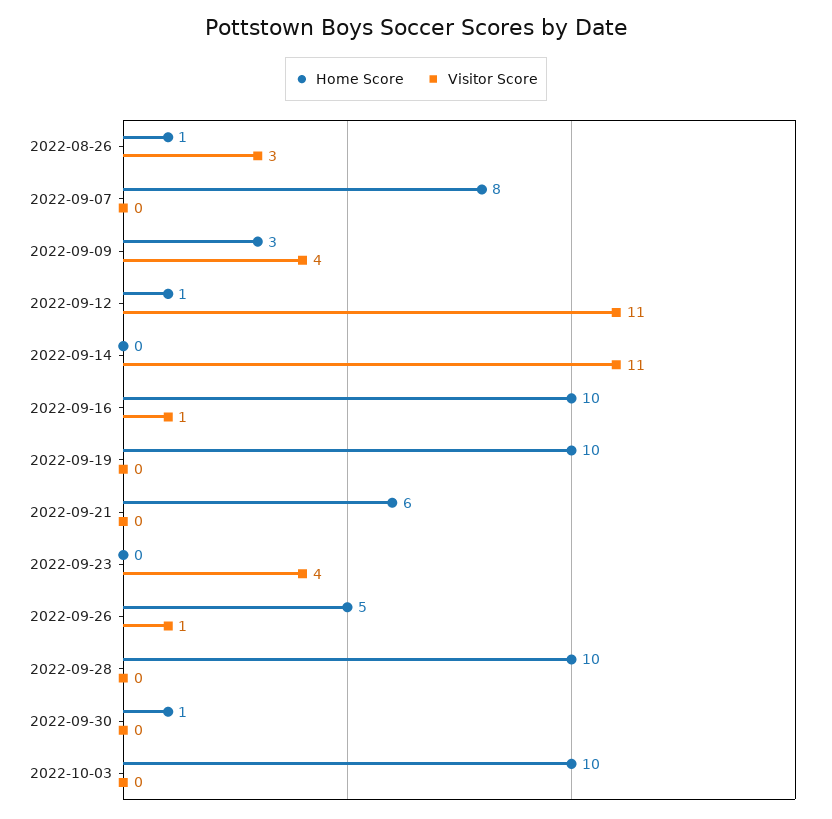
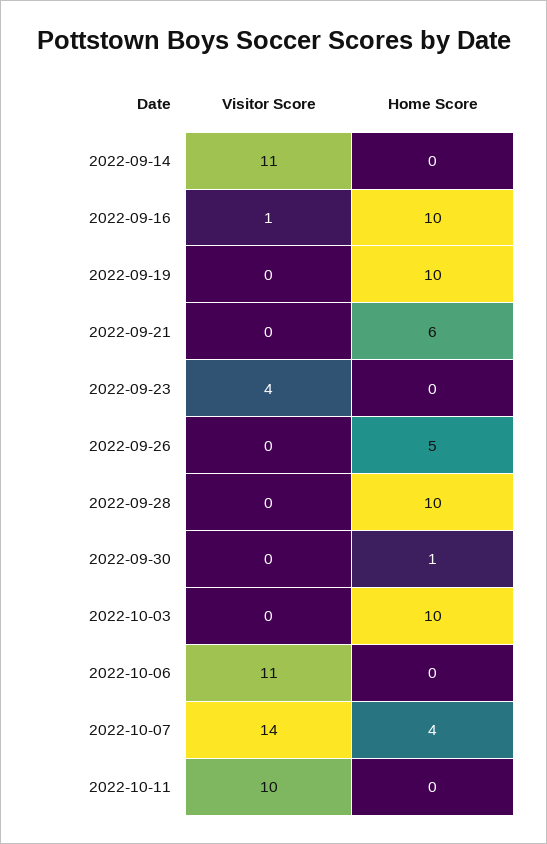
Home Score, 2022-08-26: 1 -> none
Visitor Score, 2022-08-26: 3 -> none
Home Score, 2022-09-07: 8 -> none
Visitor Score, 2022-09-07: 0 -> none
Home Score, 2022-09-09: 3 -> none
Visitor Score, 2022-09-09: 4 -> none
Home Score, 2022-09-12: 1 -> none
Visitor Score, 2022-09-12: 11 -> none
Visitor Score, 2022-09-26: 1 -> 0
Visitor Score, 2022-10-06: none -> 11
Home Score, 2022-10-06: none -> 0
Visitor Score, 2022-10-07: none -> 14
Home Score, 2022-10-07: none -> 4
Visitor Score, 2022-10-11: none -> 10
Home Score, 2022-10-11: none -> 0

